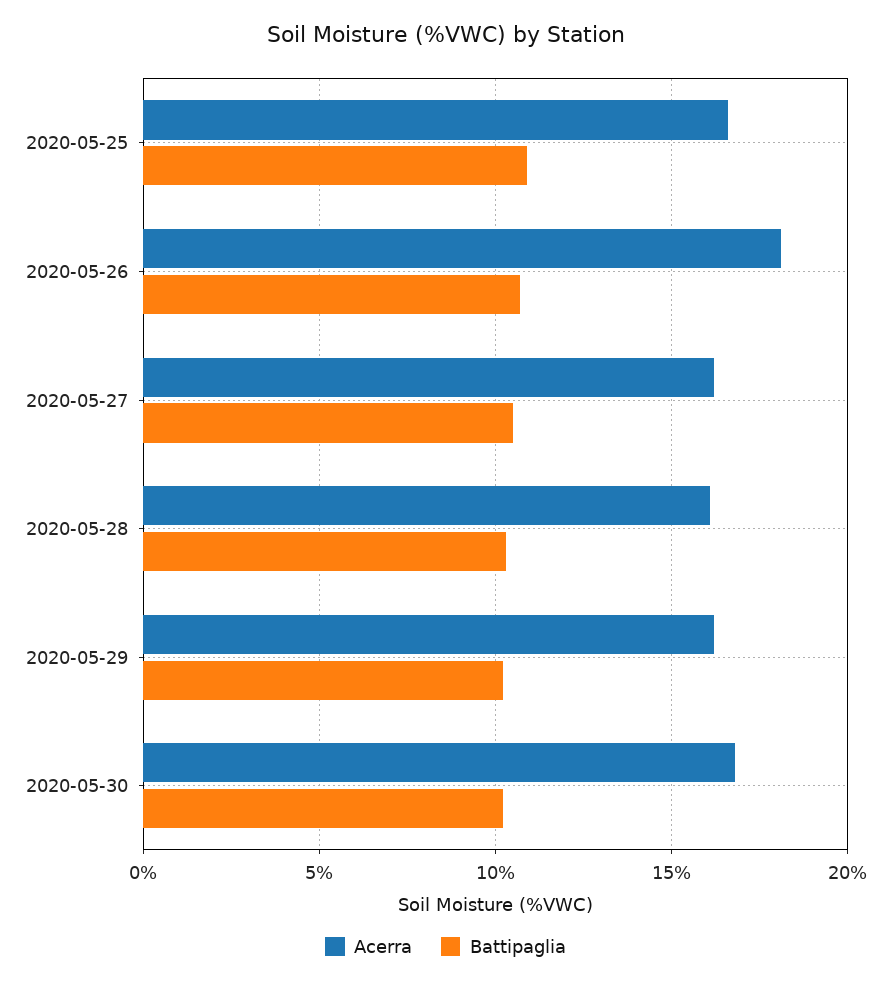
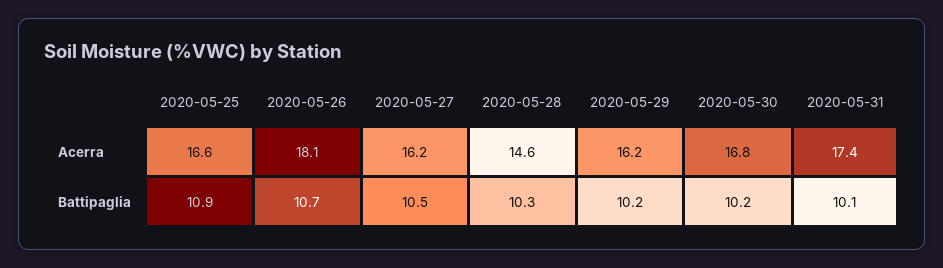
Acerra, 2020-05-28: 16 -> 14.6
Acerra, 2020-05-31: none -> 17.4
Battipaglia, 2020-05-31: none -> 10.1

